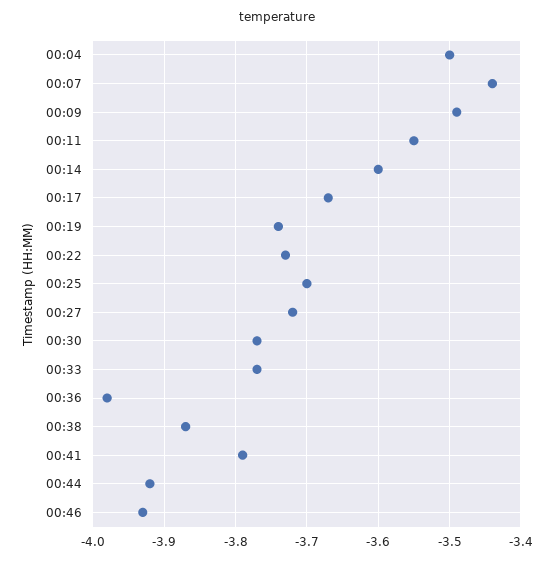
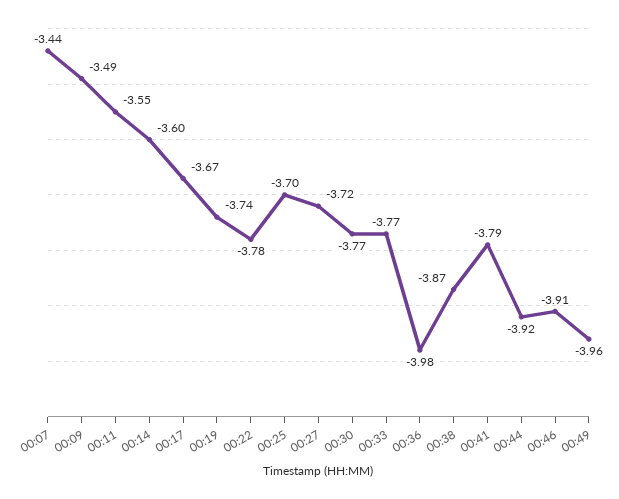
00:04: -3.5 -> none
00:22: -3.73 -> -3.78
00:46: -3.93 -> -3.91
00:49: none -> -3.96

